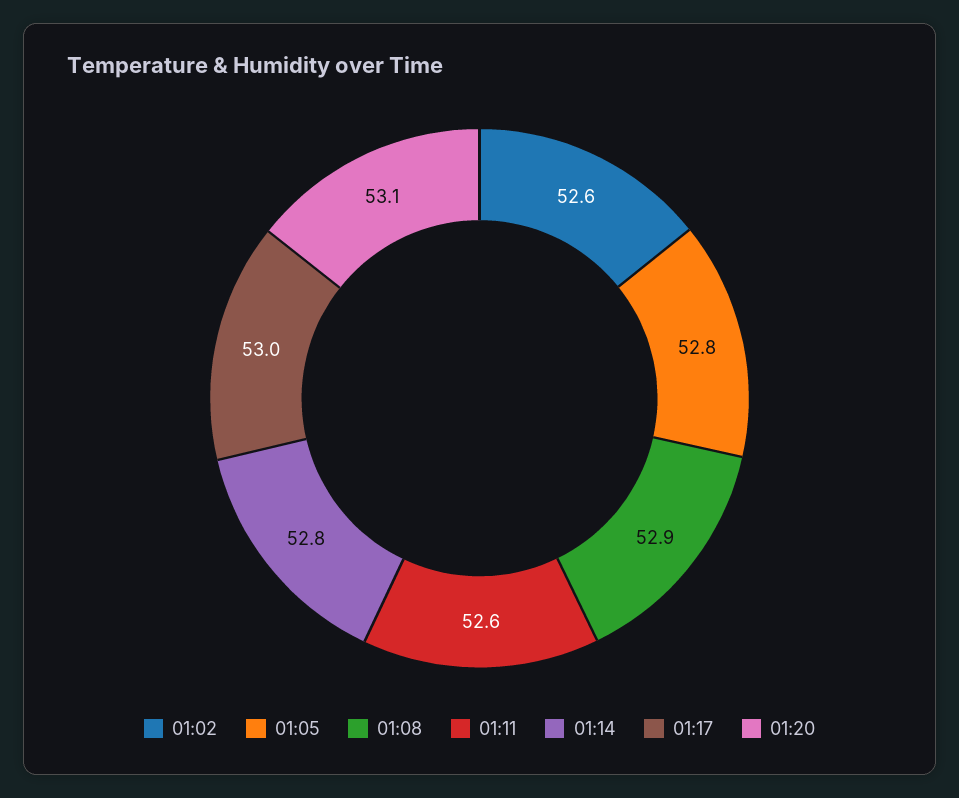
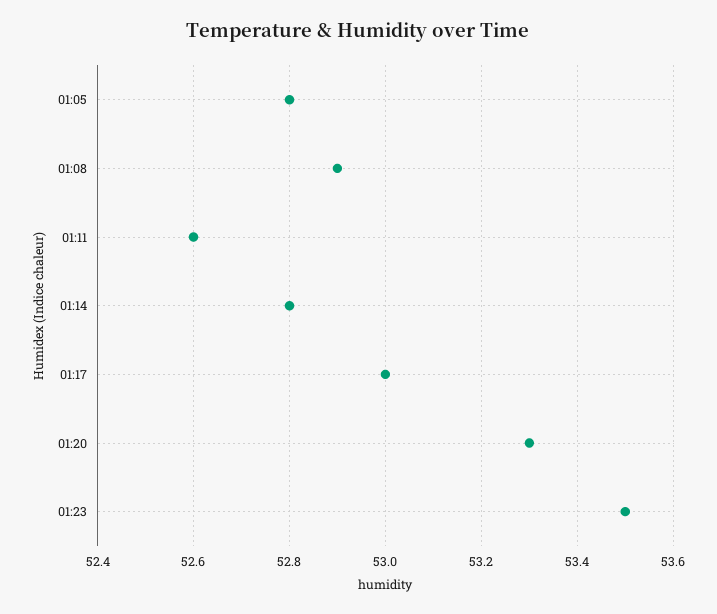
01:02: 52.6 -> none
01:20: 53.1 -> 53.3
01:23: none -> 53.5

